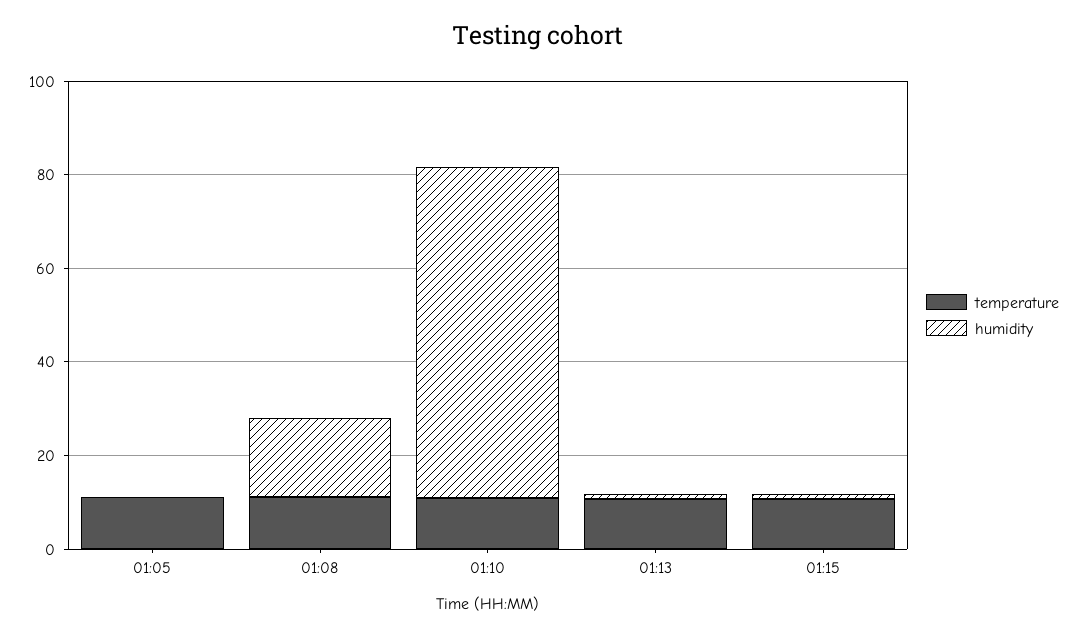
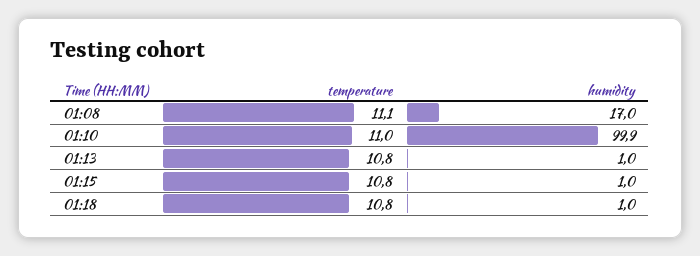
temperature, 01:05: 10 -> none
humidity, 01:05: 0 -> none
humidity, 01:10: 70 -> 99.9
temperature, 01:18: none -> 10.8
humidity, 01:18: none -> 1

